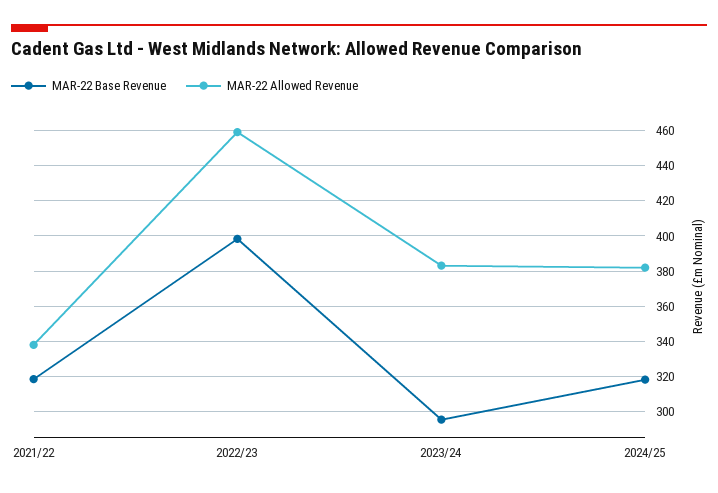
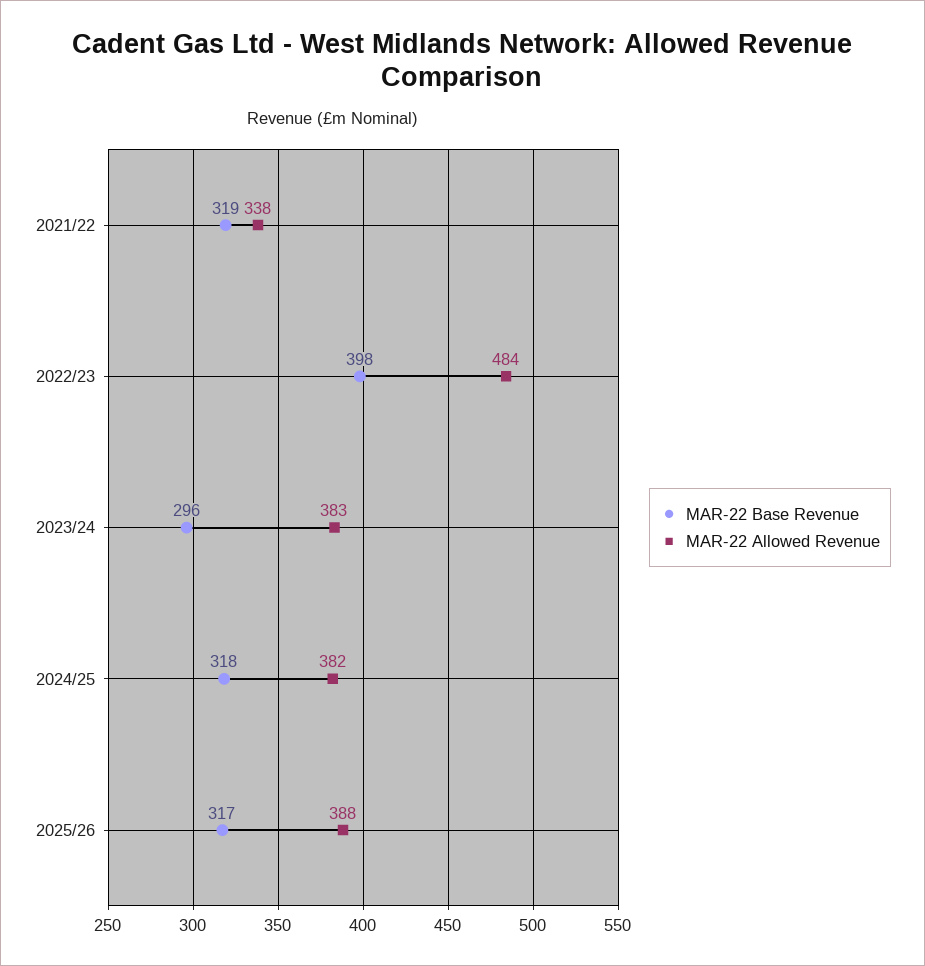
MAR-22 Allowed Revenue, 2022/23: 460 -> 484
MAR-22 Base Revenue, 2025/26: none -> 317
MAR-22 Allowed Revenue, 2025/26: none -> 388

